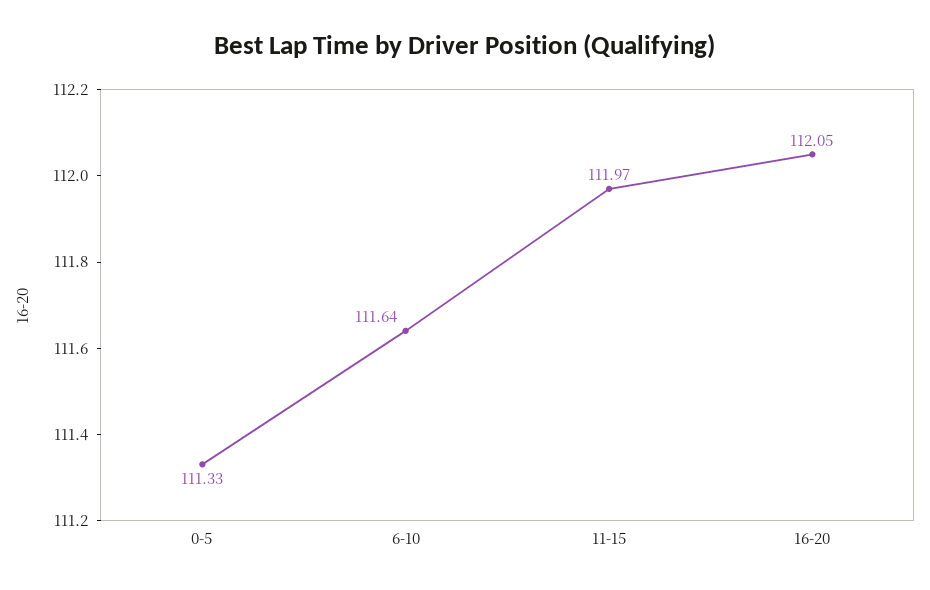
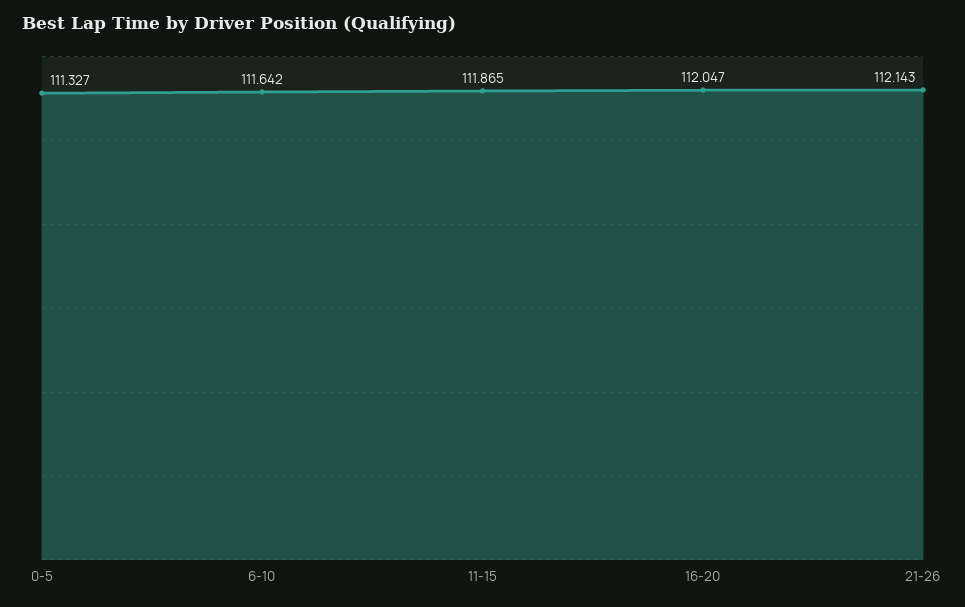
11-15: 111.97 -> 111.865
21-26: none -> 112.143

